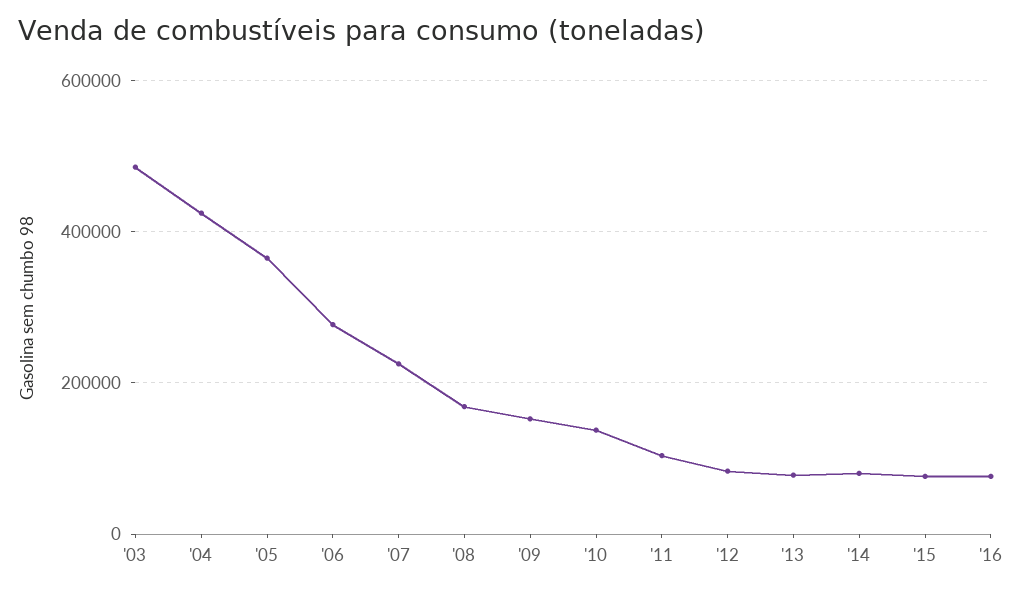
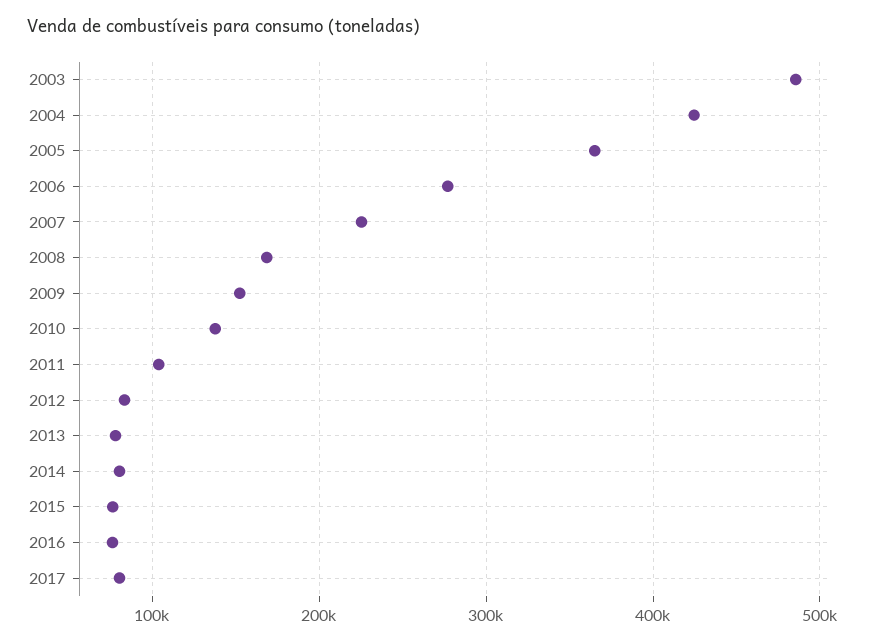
2017: none -> 80000

